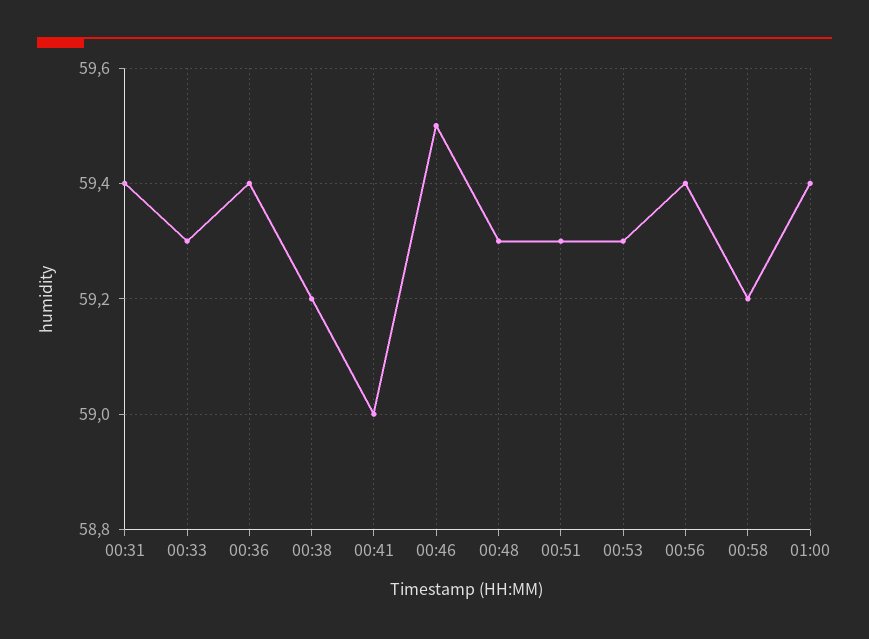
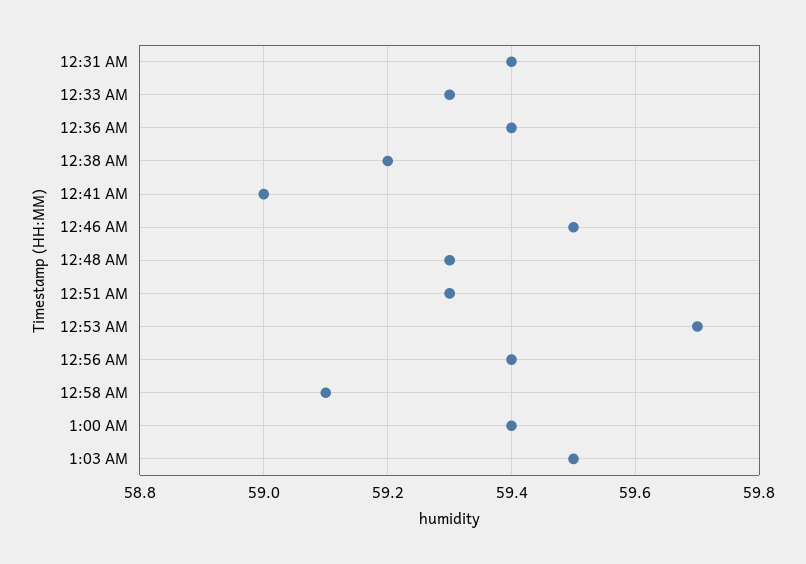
00:53: 59.3 -> 59.7
00:58: 59.2 -> 59.1
1:03 AM: none -> 59.5

